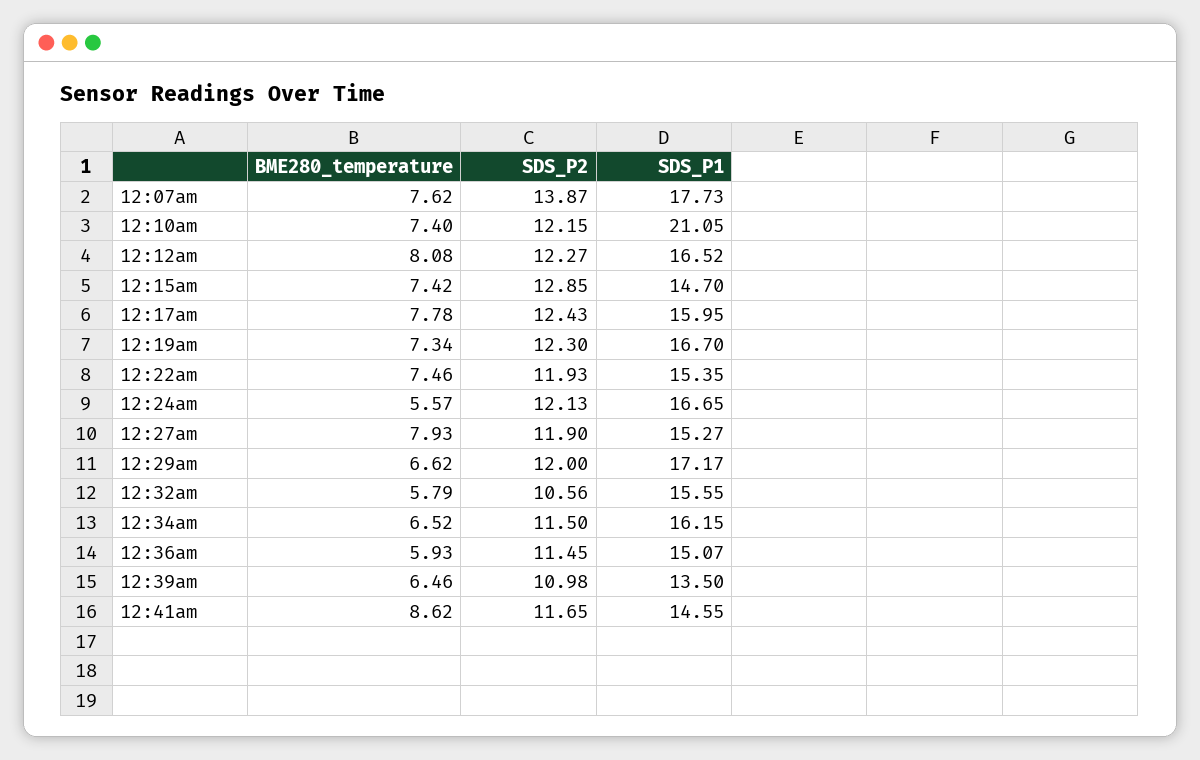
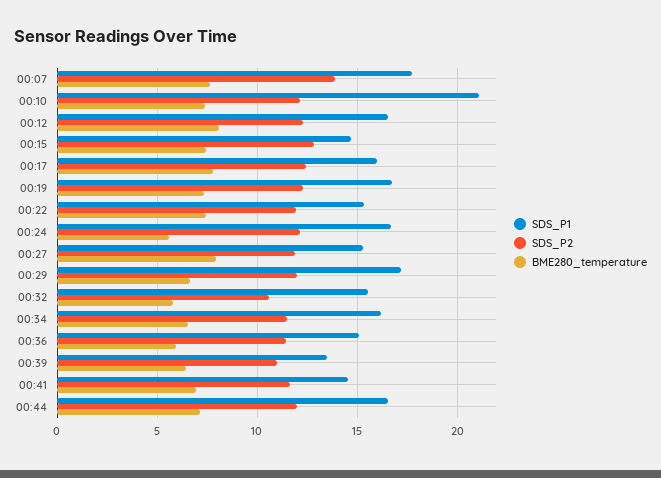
BME280_temperature, 12:41am: 8.62 -> 7
SDS_P1, 00:44: none -> 16.5
SDS_P2, 00:44: none -> 12
BME280_temperature, 00:44: none -> 7

